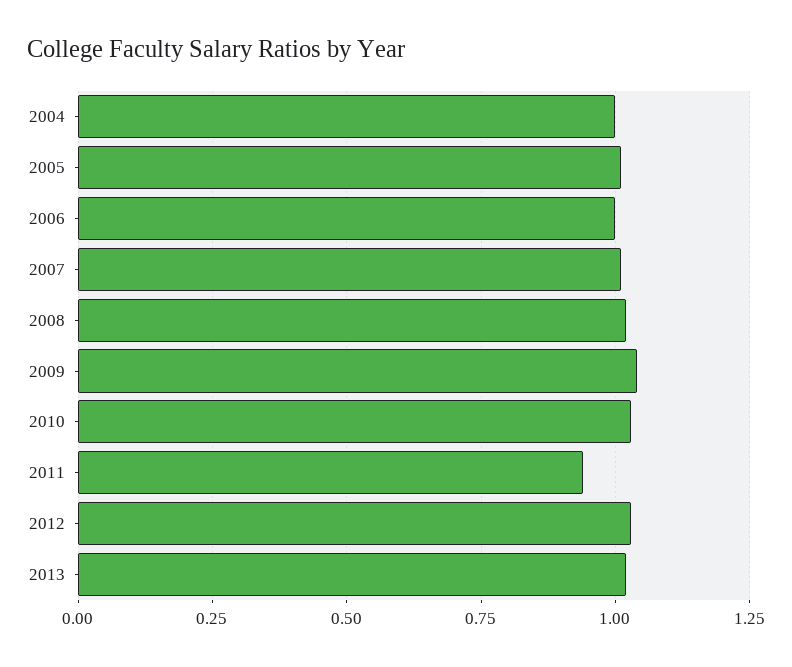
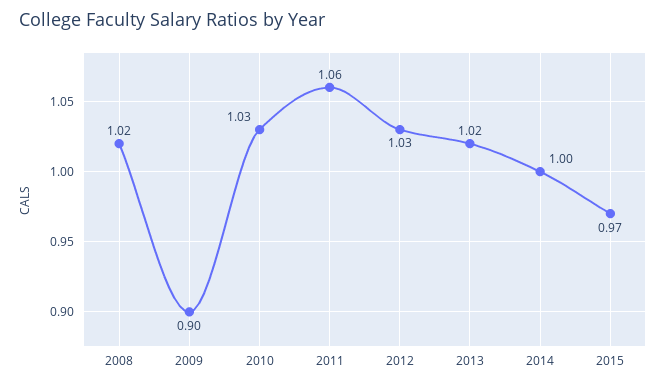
2004: 1 -> none
2005: 1 -> none
2006: 1 -> none
2007: 1 -> none
2009: 1.05 -> 0.9
2011: 0.95 -> 1.06
2014: none -> 1
2015: none -> 0.97

